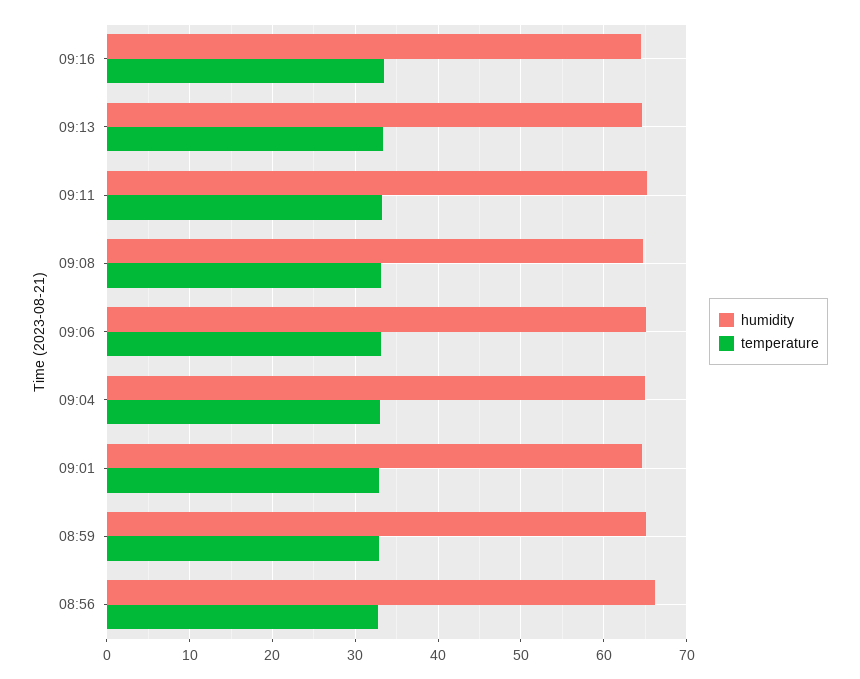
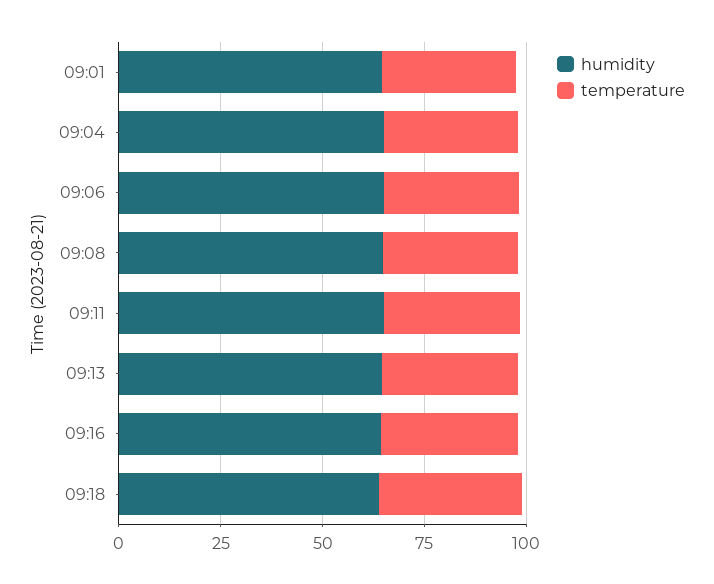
humidity, 08:59: 65 -> none
temperature, 08:59: 33 -> none
humidity, 08:56: 66 -> none
temperature, 08:56: 33 -> none
humidity, 09:18: none -> 65
temperature, 09:18: none -> 35

